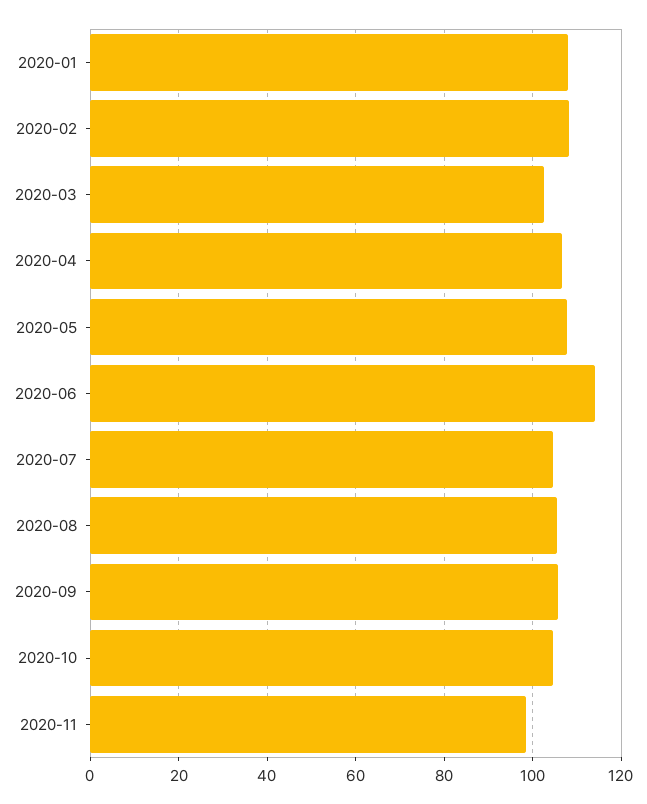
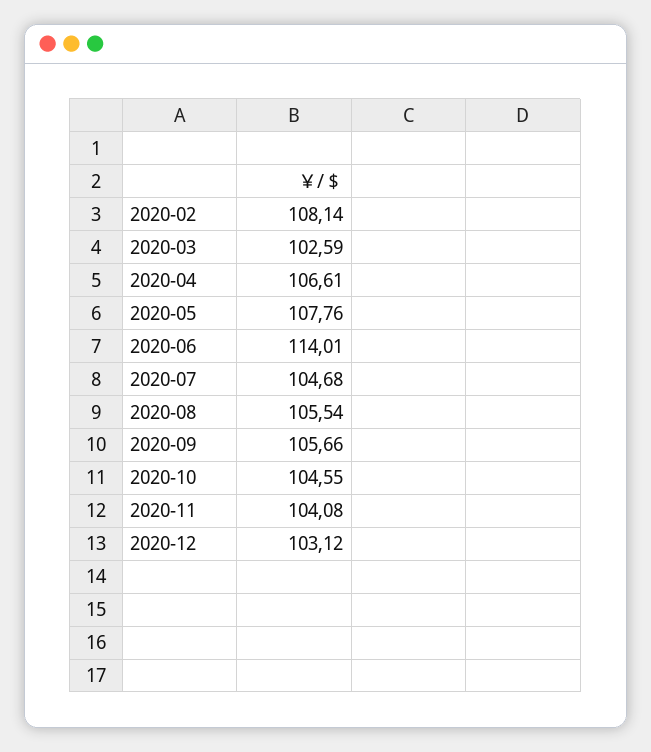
2020-01: 108 -> none
2020-11: 98 -> 104.08
2020-12: none -> 103.12

